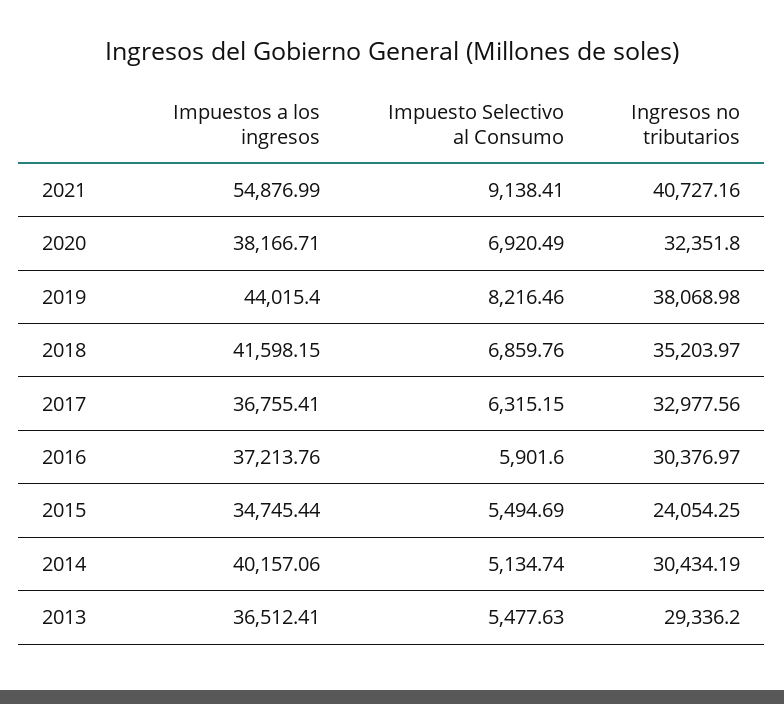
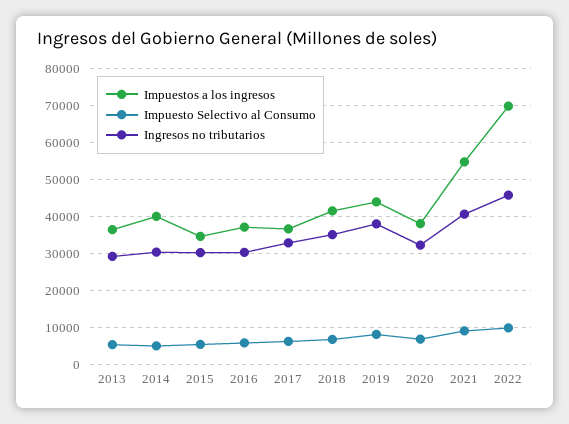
Ingresos no tributarios, 2015: 24054.25 -> 30000
Impuestos a los ingresos, 2022: none -> 70000
Impuesto Selectivo al Consumo, 2022: none -> 10000
Ingresos no tributarios, 2022: none -> 46000

